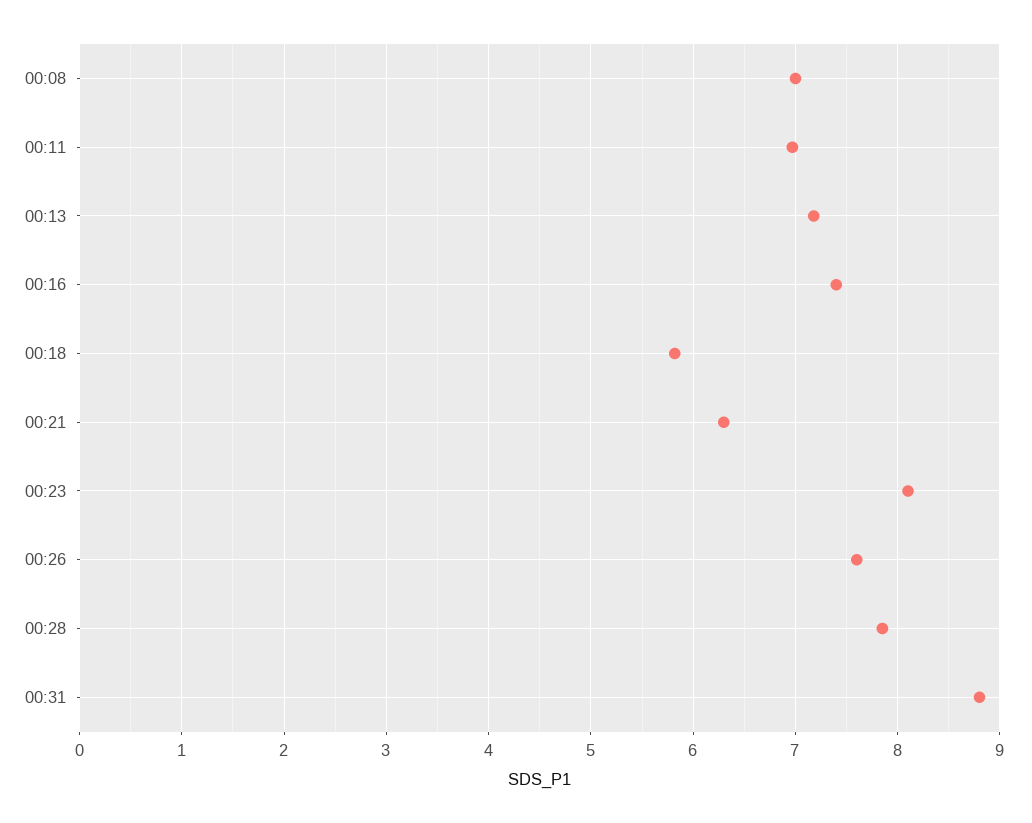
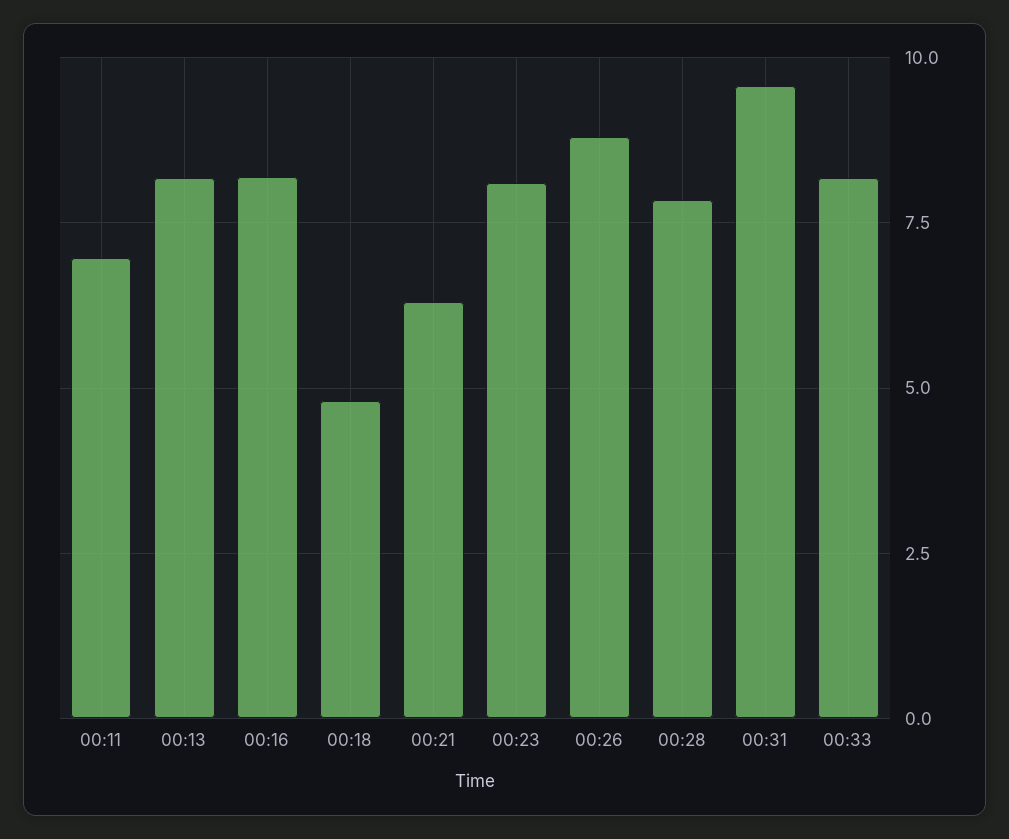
00:08: 7 -> none
00:13: 7.2 -> 8.25
00:16: 7.4 -> 8.25
00:18: 5.8 -> 4.75
00:26: 7.6 -> 8.75
00:31: 8.8 -> 9.5
00:33: none -> 8.25

